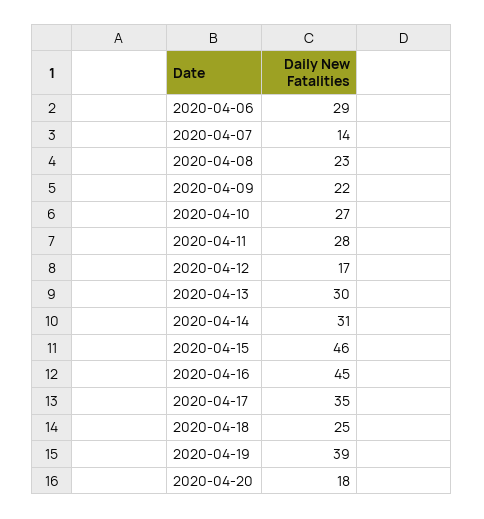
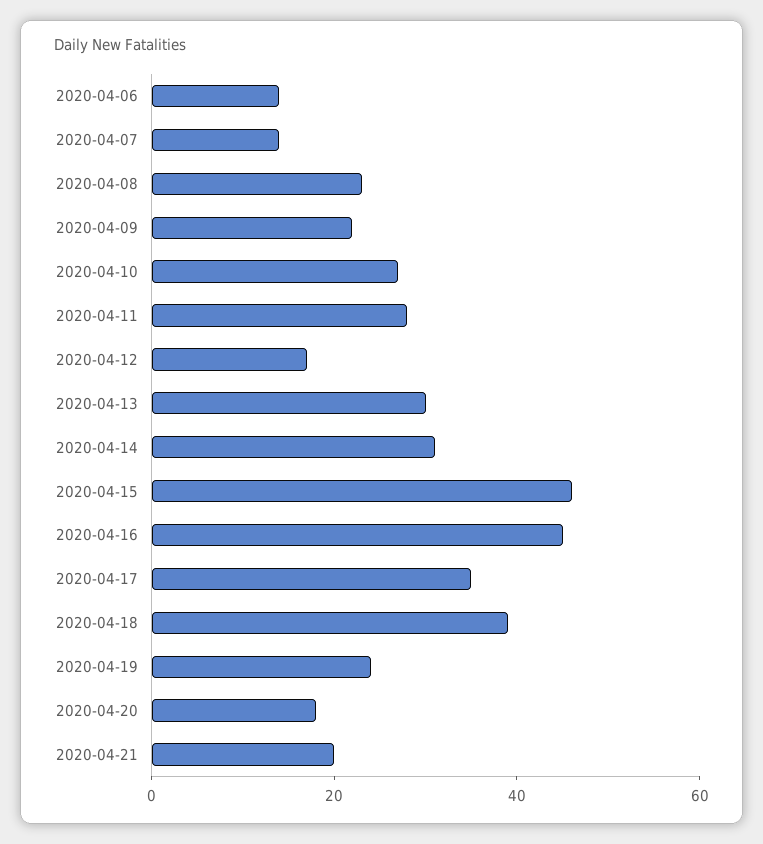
2020-04-06: 29 -> 15
2020-04-18: 25 -> 40
2020-04-19: 39 -> 25
2020-04-21: none -> 20

